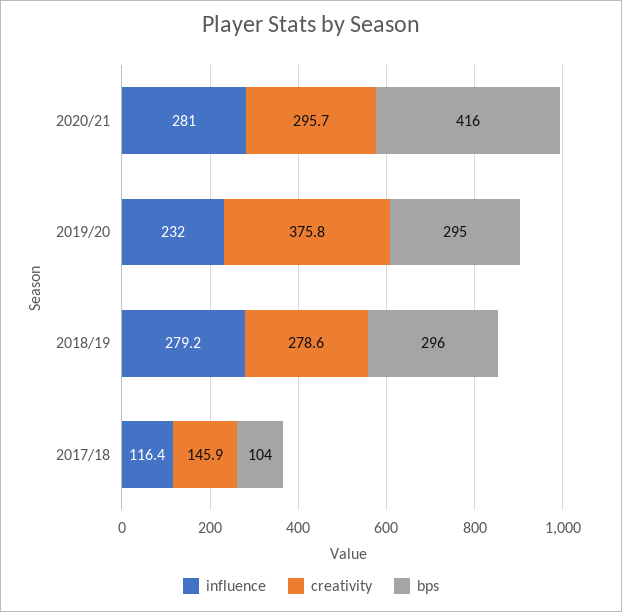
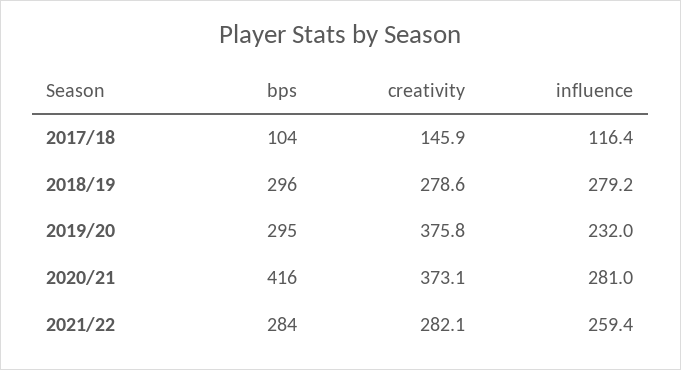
creativity, 2020/21: 295.7 -> 373.1
bps, 2021/22: none -> 284
creativity, 2021/22: none -> 282.1
influence, 2021/22: none -> 259.4

